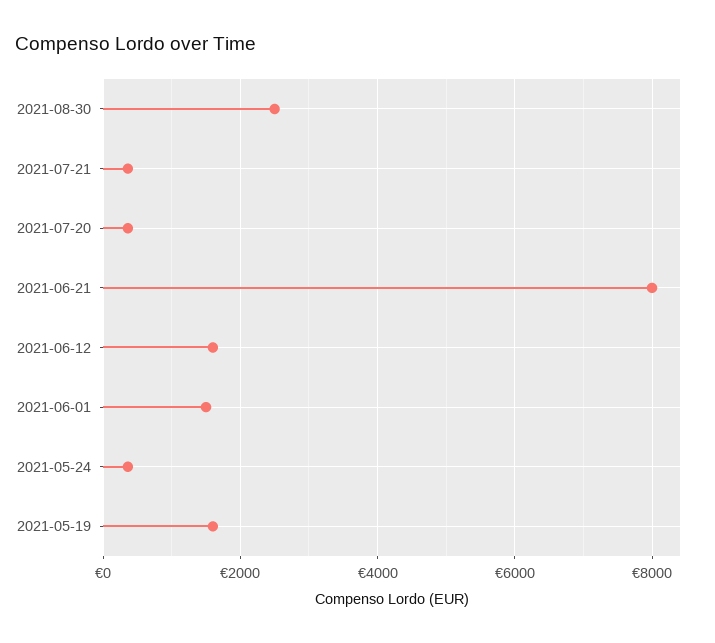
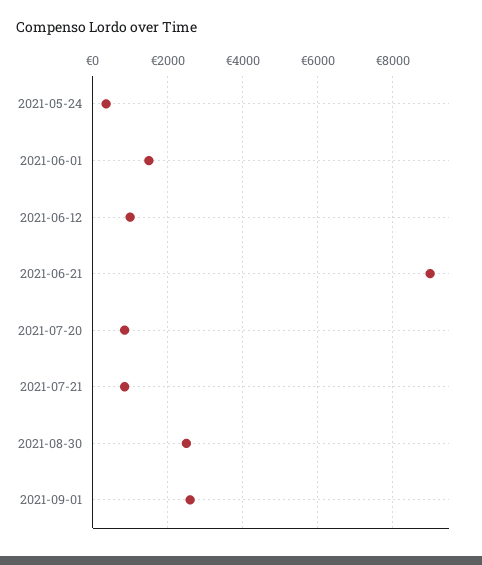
2021-07-21: 400 -> 800
2021-07-20: 400 -> 800
2021-06-21: 8000 -> 9000
2021-06-12: 1600 -> 1000
2021-05-19: 1600 -> none
2021-09-01: none -> 2600

